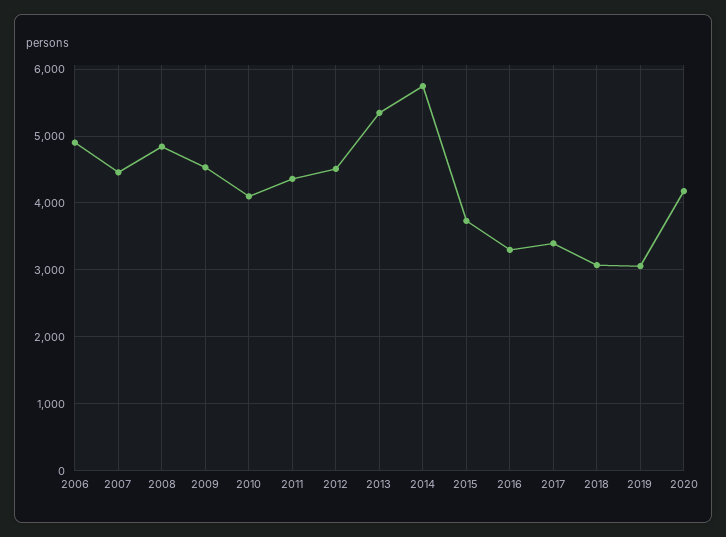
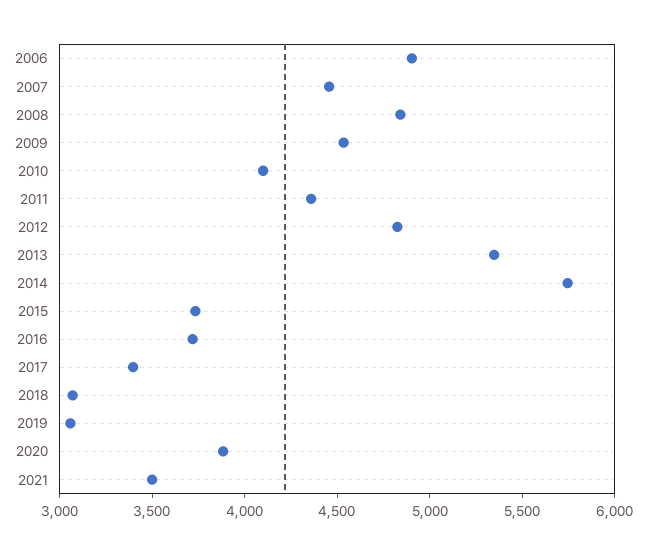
2012: 4500 -> 4800
2016: 3300 -> 3700
2020: 4200 -> 3900
2021: none -> 3500

